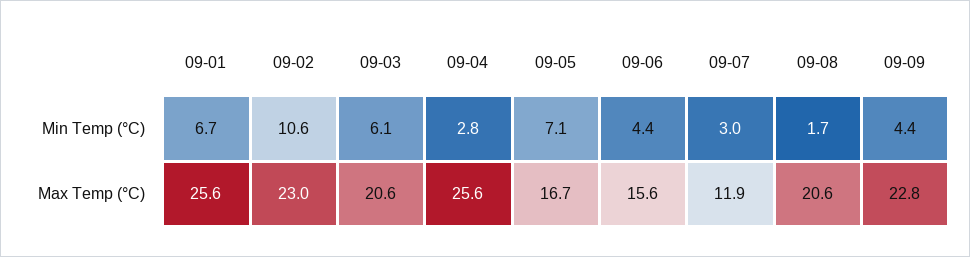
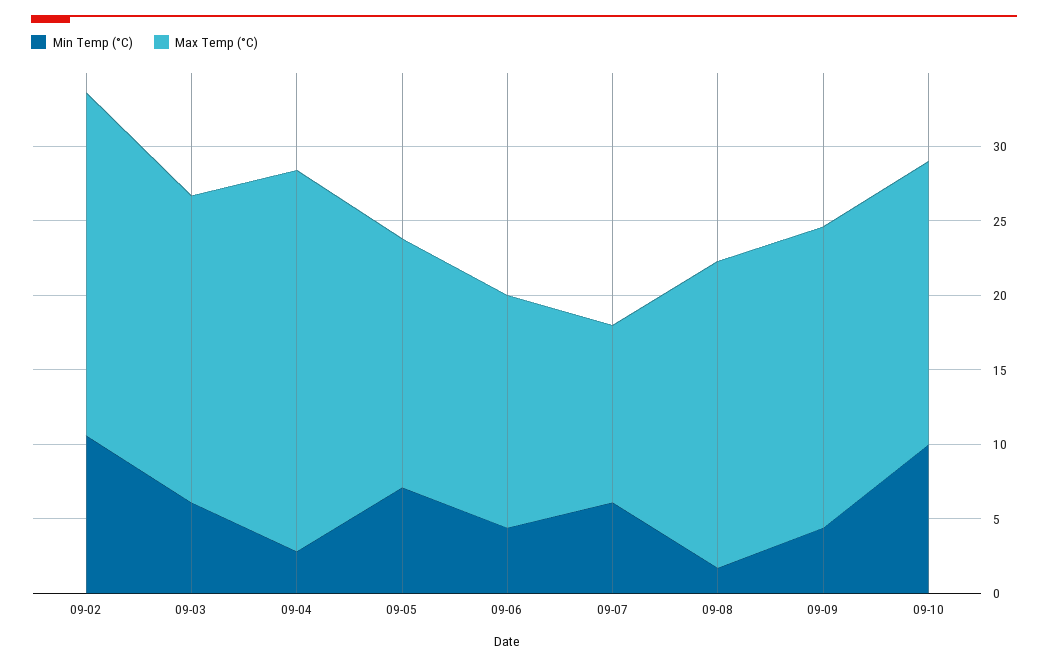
Min Temp (°C), 09-01: 6.7 -> none
Min Temp (°C), 09-07: 3 -> 6
Max Temp (°C), 09-01: 25.6 -> none
Max Temp (°C), 09-09: 22.8 -> 20
Min Temp (°C), 09-10: none -> 10
Max Temp (°C), 09-10: none -> 19

